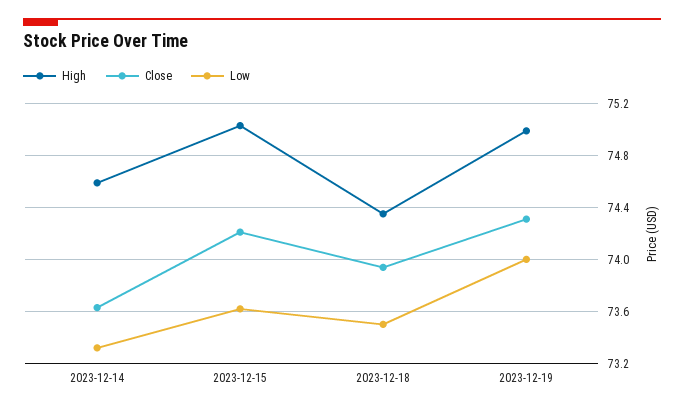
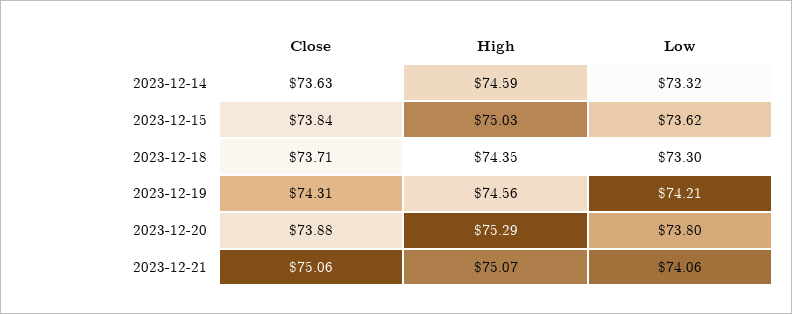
Close, 2023-12-15: 74.2 -> 73.84
Close, 2023-12-18: 73.95 -> 73.71
Low, 2023-12-18: 73.5 -> 73.3
High, 2023-12-19: 75 -> 74.56
Low, 2023-12-19: 74 -> 74.21
Close, 2023-12-20: none -> 73.88
High, 2023-12-20: none -> 75.29
Low, 2023-12-20: none -> 73.8
Close, 2023-12-21: none -> 75.06
High, 2023-12-21: none -> 75.07
Low, 2023-12-21: none -> 74.06

